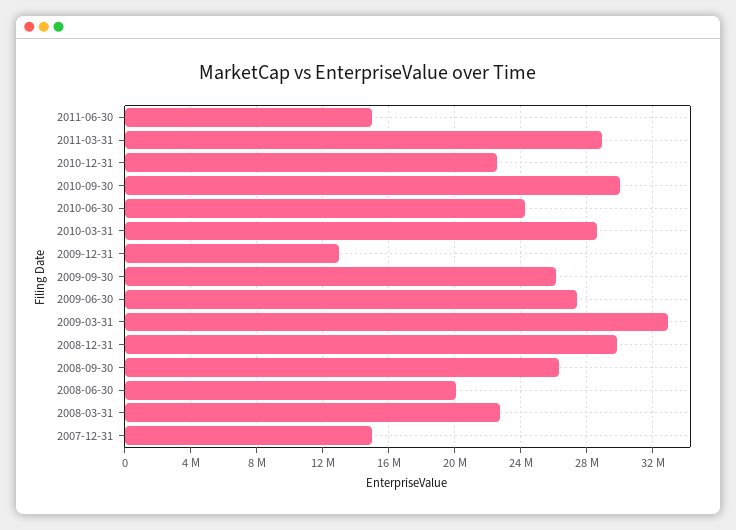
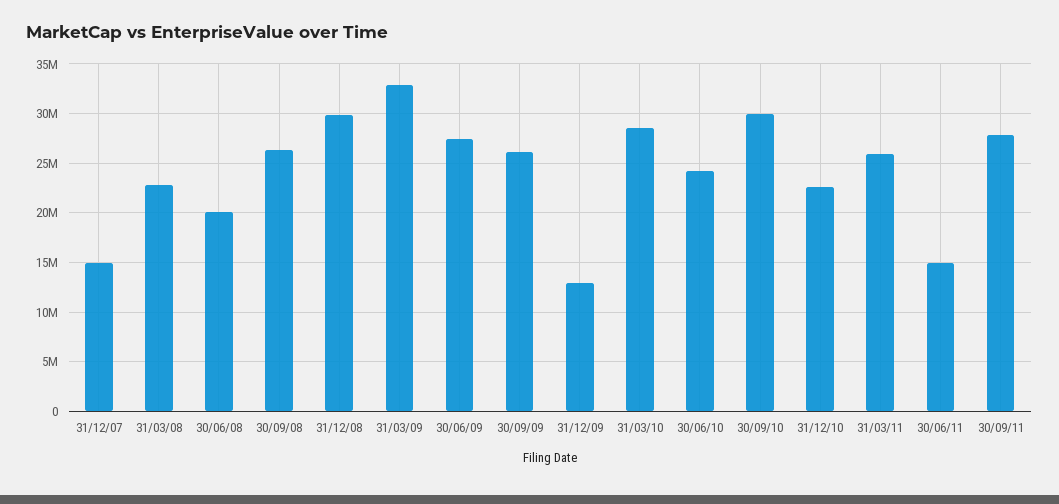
2011-03-31: 29000000 -> 26000000
30/09/11: none -> 28000000

